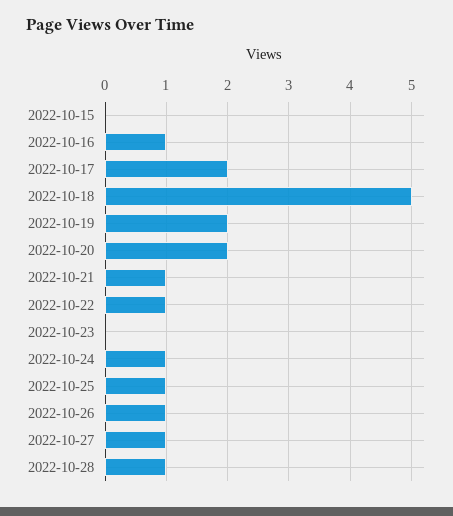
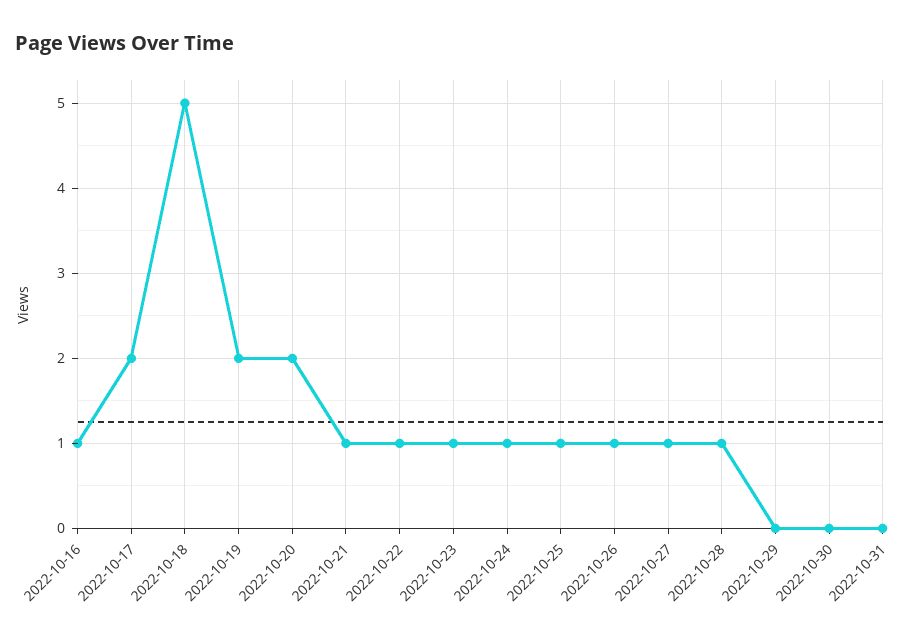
2022-10-15: 0 -> none
2022-10-23: 0 -> 1
2022-10-29: none -> 0
2022-10-30: none -> 0
2022-10-31: none -> 0

